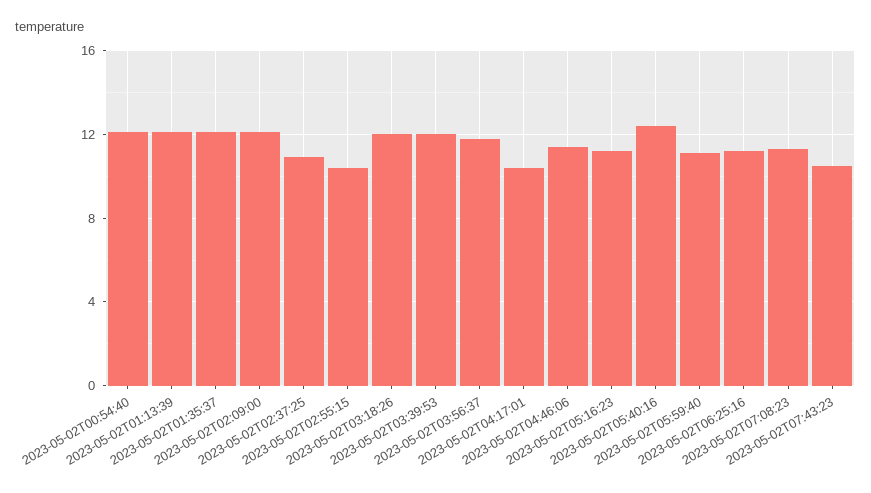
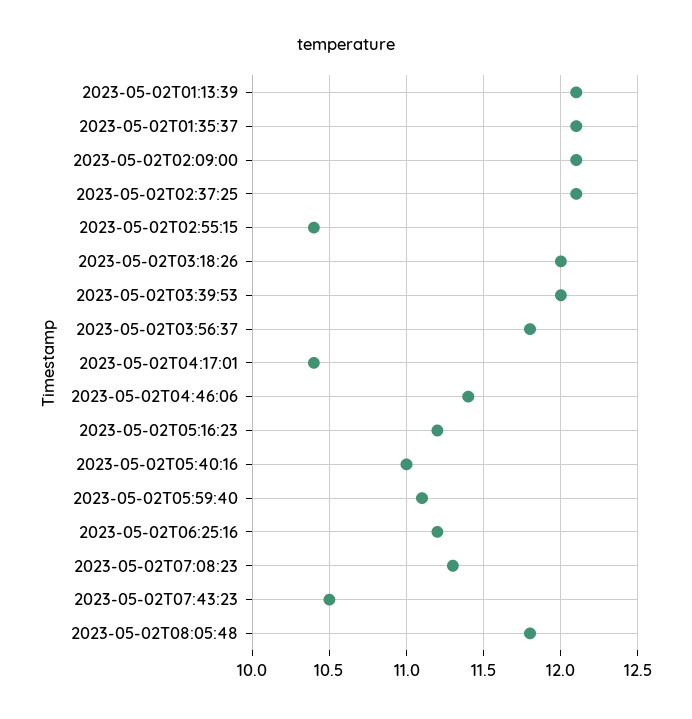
2023-05-02T00:54:40: 12 -> none
2023-05-02T02:37:25: 11 -> 12.1
2023-05-02T05:40:16: 12.5 -> 11
2023-05-02T08:05:48: none -> 11.8

